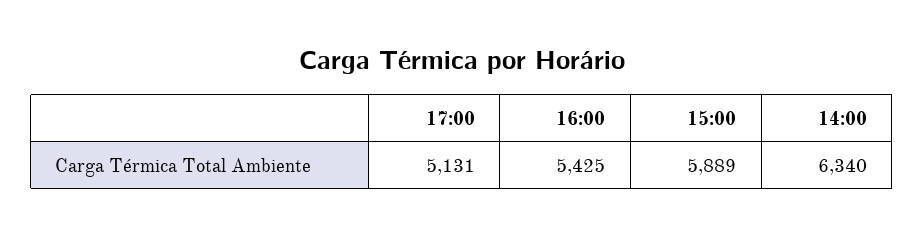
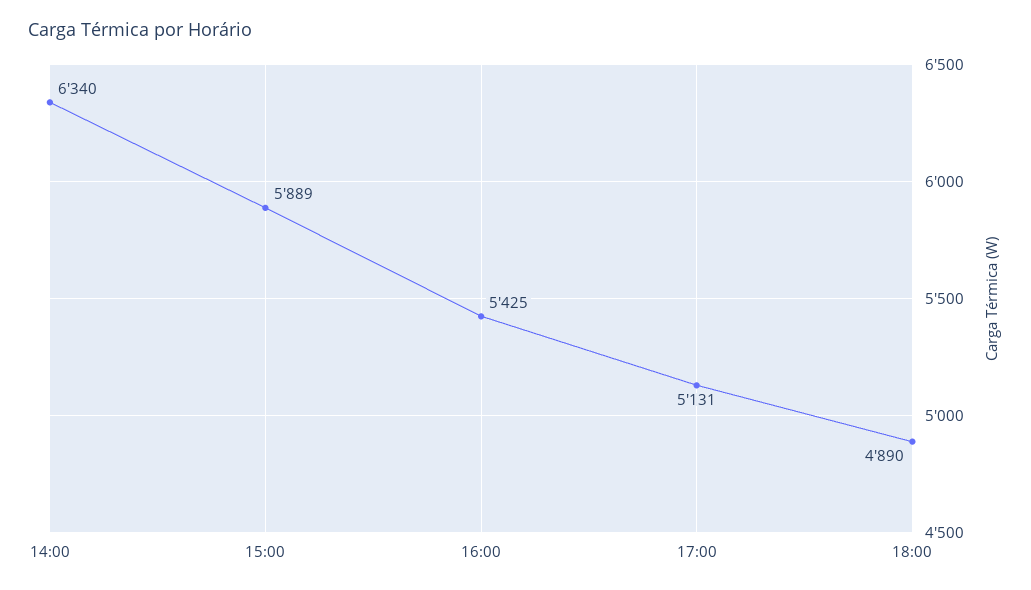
18:00: none -> 4890

